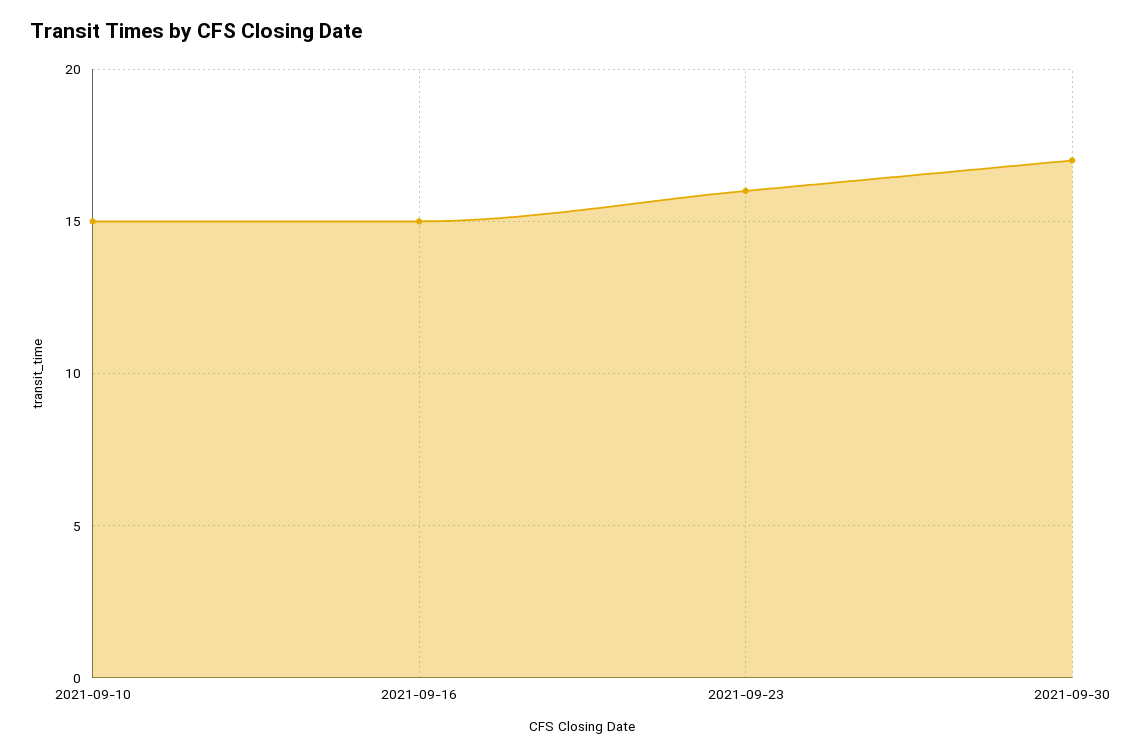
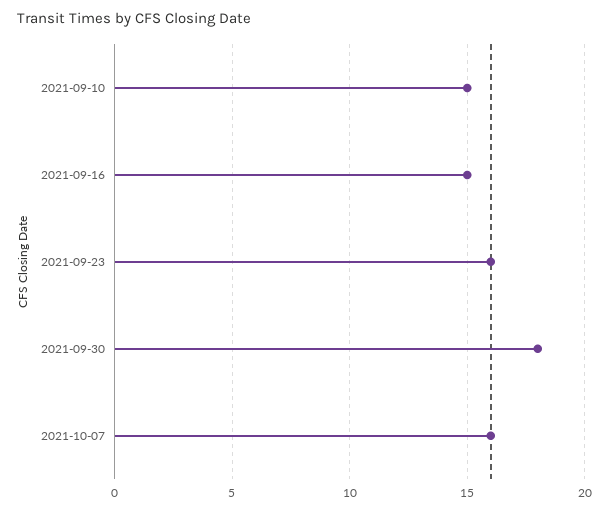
2021-09-30: 17 -> 18
2021-10-07: none -> 16

